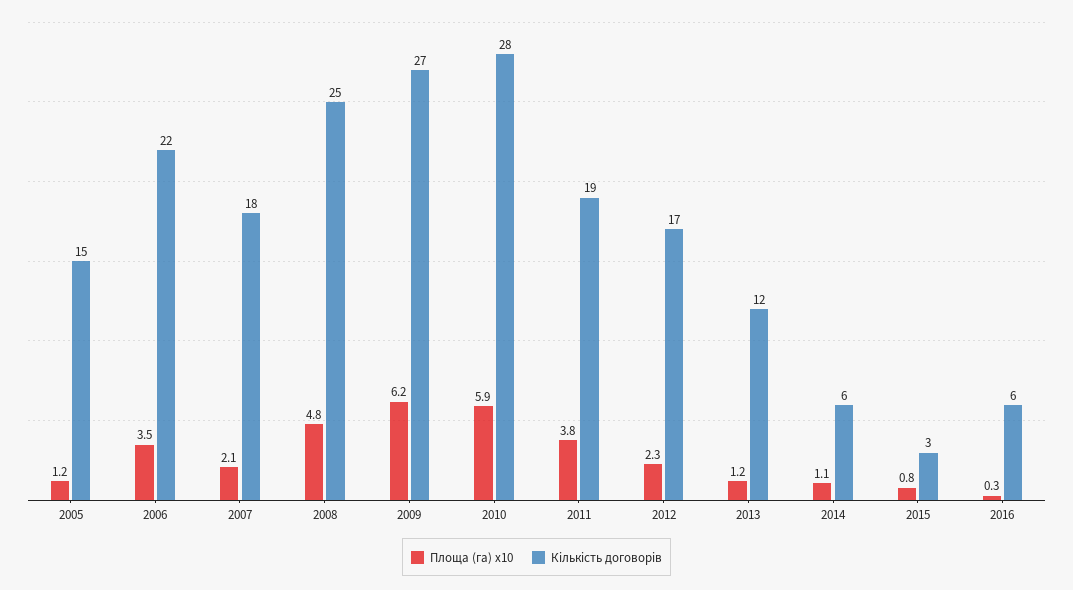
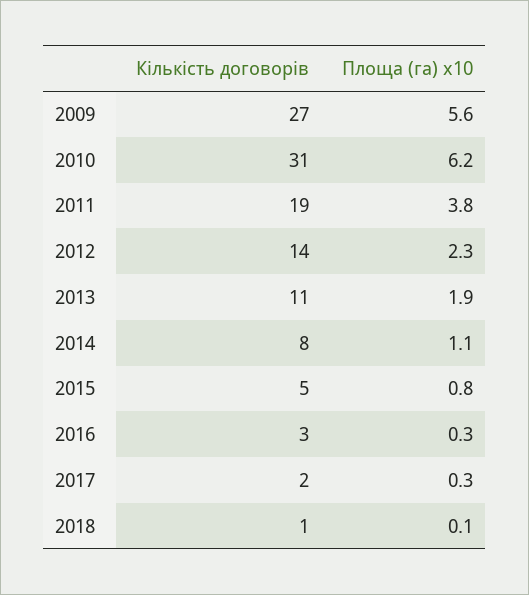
Площа (га) x10, 2005: 1.2 -> none
Кількість договорів, 2005: 15 -> none
Площа (га) x10, 2006: 3.5 -> none
Кількість договорів, 2006: 22 -> none
Площа (га) x10, 2007: 2.1 -> none
Кількість договорів, 2007: 18 -> none
Площа (га) x10, 2008: 4.8 -> none
Кількість договорів, 2008: 25 -> none
Площа (га) x10, 2009: 6.2 -> 5.6
Площа (га) x10, 2010: 5.9 -> 6.2
Кількість договорів, 2010: 28 -> 31
Кількість договорів, 2012: 17 -> 14
Площа (га) x10, 2013: 1.2 -> 1.9
Кількість договорів, 2013: 12 -> 11
Кількість договорів, 2014: 6 -> 8
Кількість договорів, 2015: 3 -> 5
Кількість договорів, 2016: 6 -> 3
Кількість договорів, 2017: none -> 2
Площа (га) x10, 2017: none -> 0.3
Кількість договорів, 2018: none -> 1
Площа (га) x10, 2018: none -> 0.1

